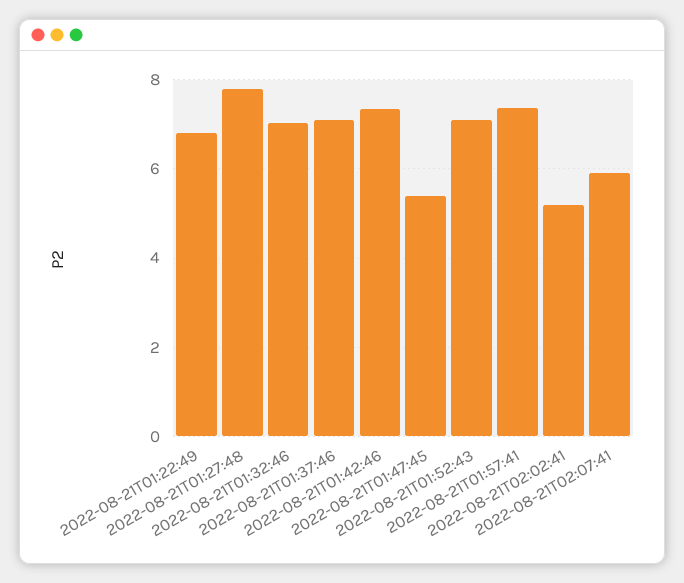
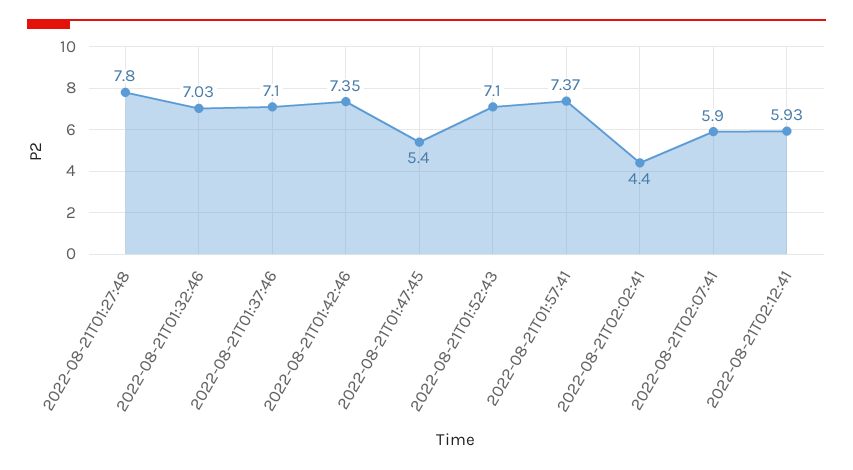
2022-08-21T01:22:49: 6.8 -> none
2022-08-21T02:02:41: 5.2 -> 4.4
2022-08-21T02:12:41: none -> 5.93

